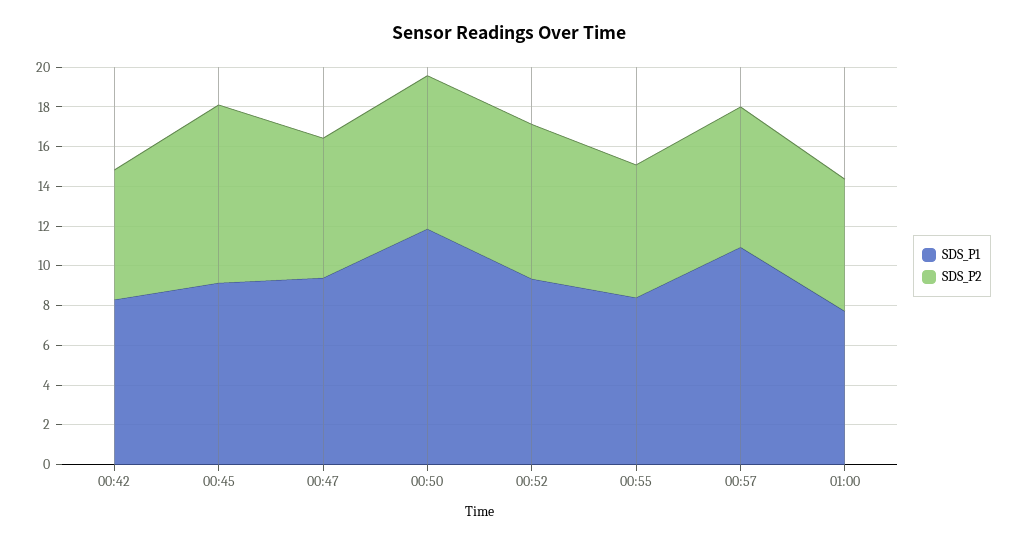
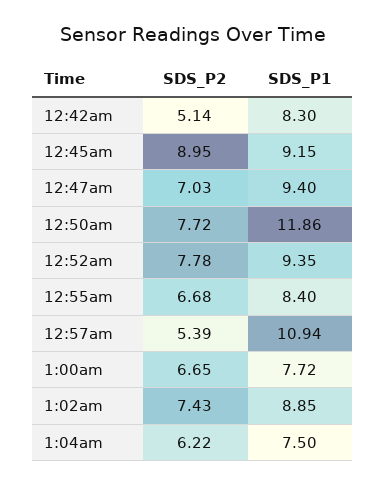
SDS_P2, 00:42: 6.5 -> 5.14
SDS_P2, 00:57: 7 -> 5.39
SDS_P2, 1:02am: none -> 7.43
SDS_P1, 1:02am: none -> 8.85
SDS_P2, 1:04am: none -> 6.22
SDS_P1, 1:04am: none -> 7.5

